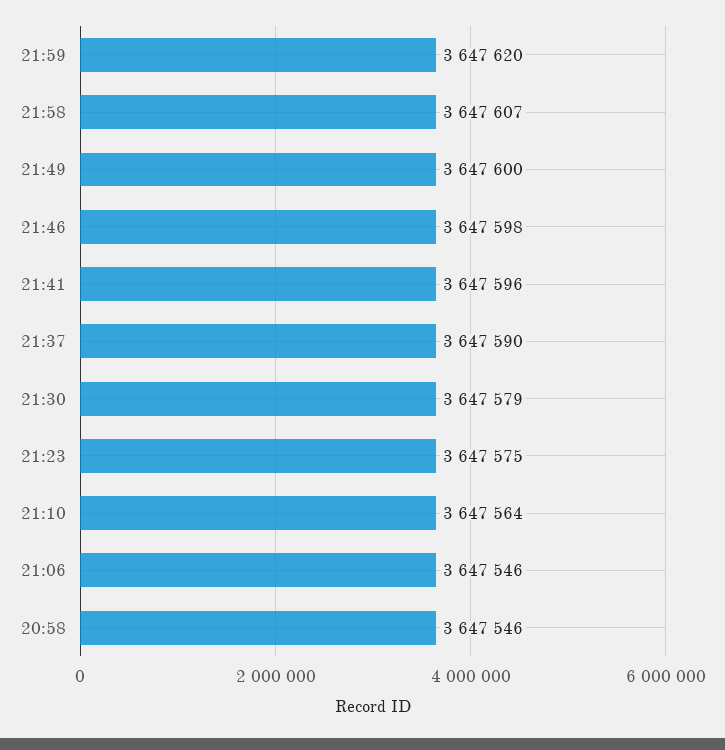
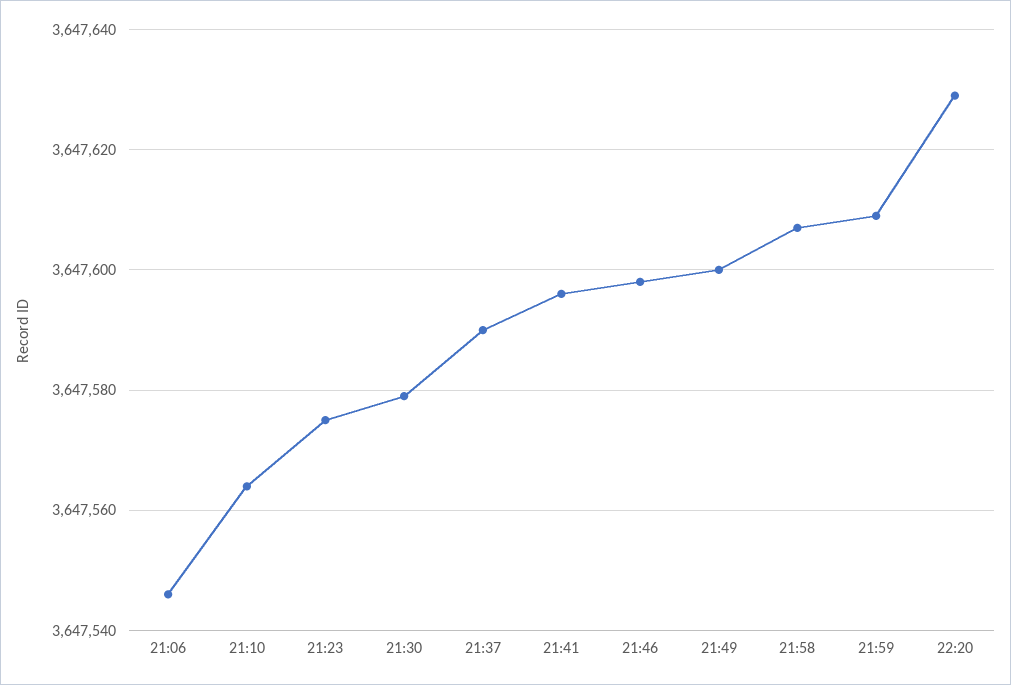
21:59: 3647620 -> 3647610
20:58: 3647546 -> none
22:20: none -> 3647630

